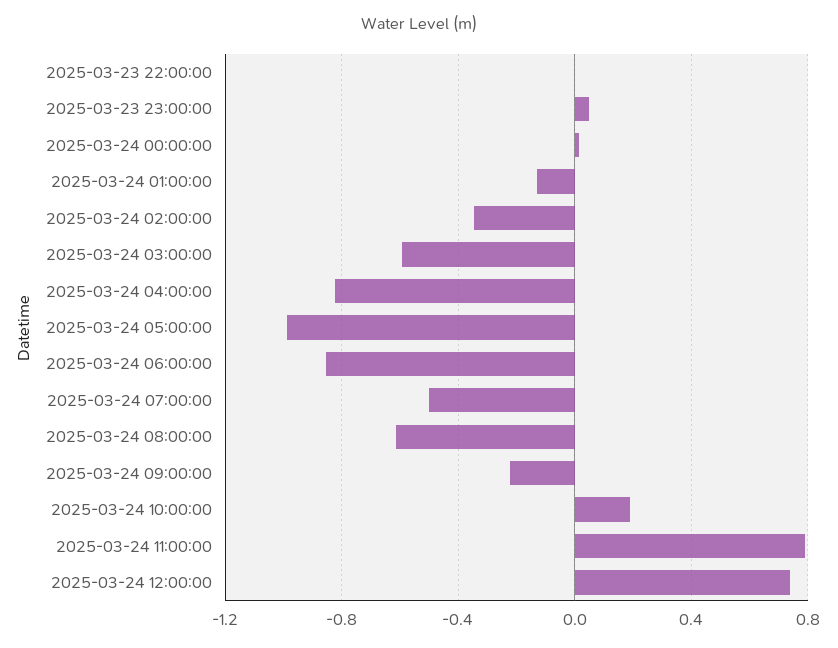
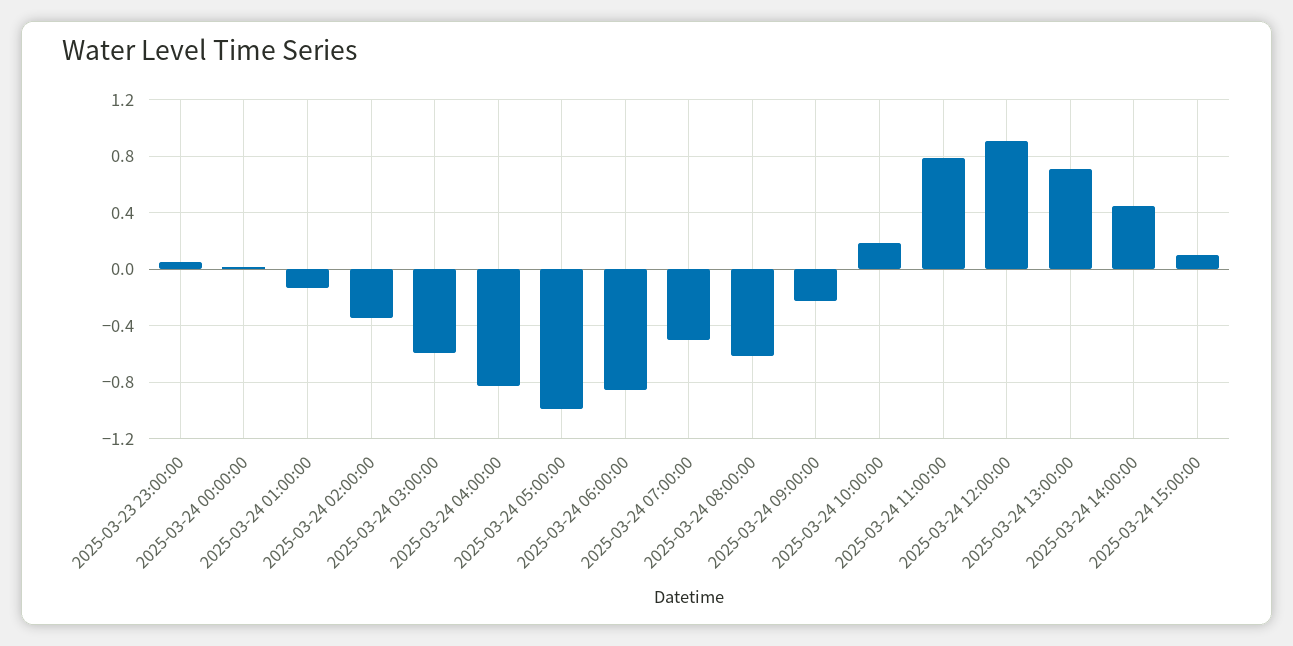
2025-03-23 22:00:00: 0 -> none
2025-03-24 12:00:00: 0.75 -> 0.9
2025-03-24 13:00:00: none -> 0.7
2025-03-24 14:00:00: none -> 0.45
2025-03-24 15:00:00: none -> 0.1

